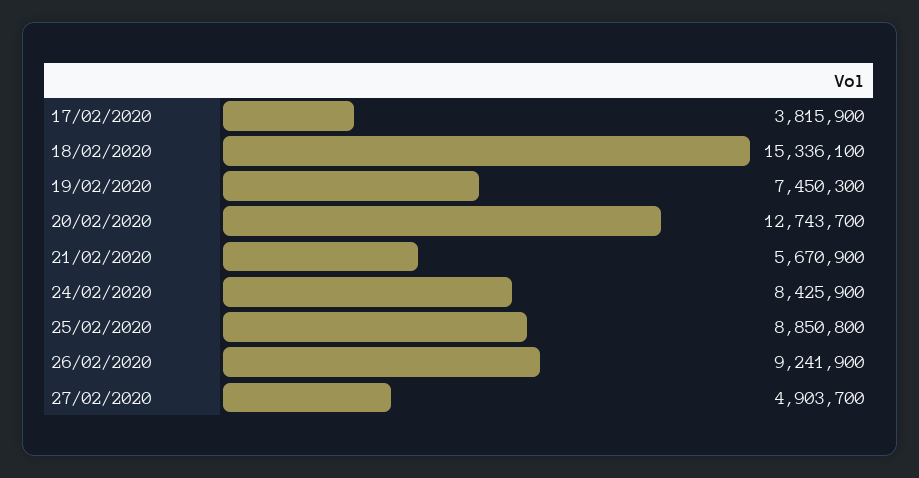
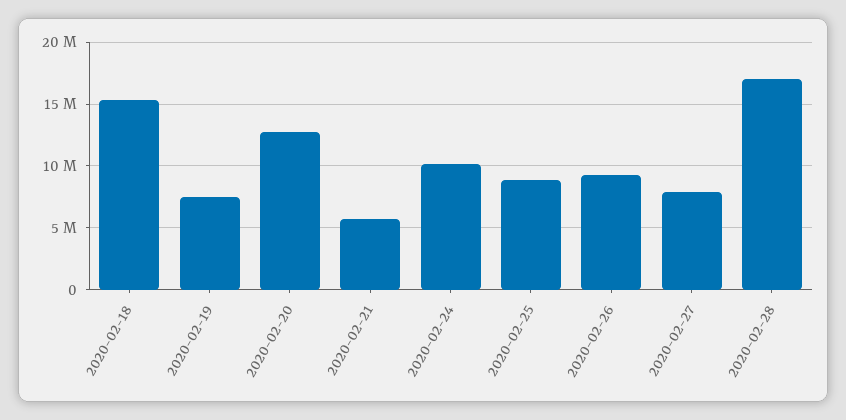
17/02/2020: 3815900 -> none
24/02/2020: 8425900 -> 10000000
27/02/2020: 4903700 -> 8000000
2020-02-28: none -> 17000000

